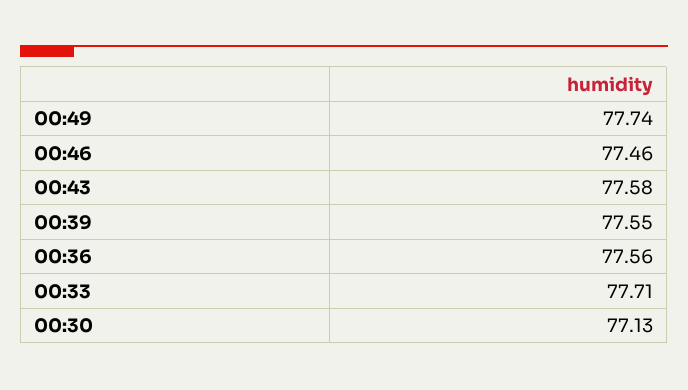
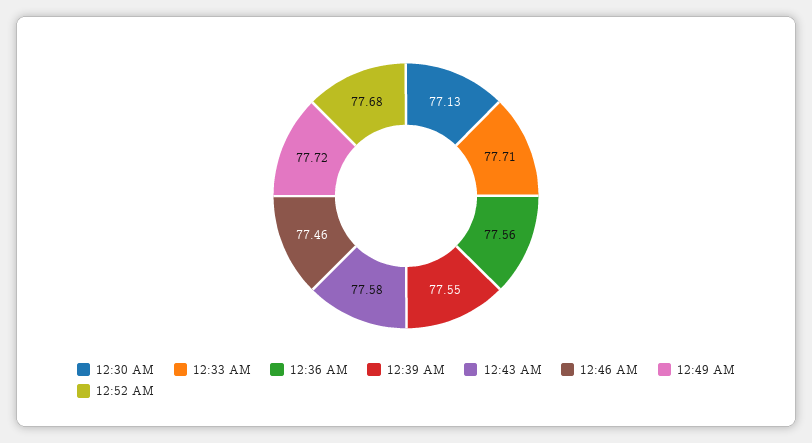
00:49: 77.74 -> 77.72
12:52 AM: none -> 77.68

